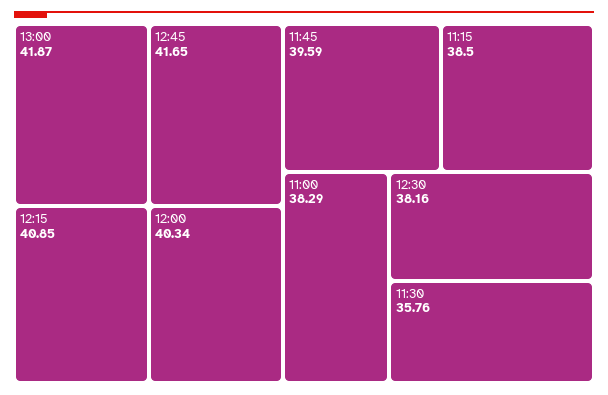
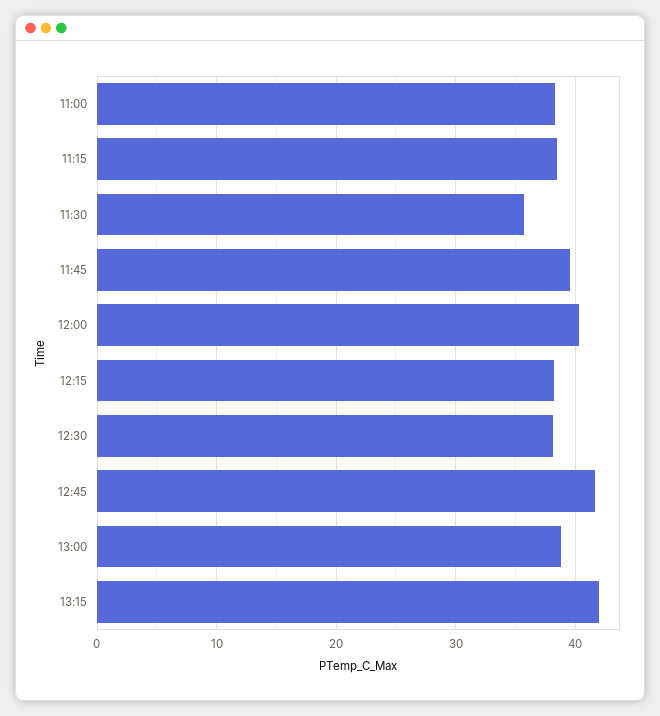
13:00: 41.87 -> 39
12:15: 40.85 -> 38
13:15: none -> 42

